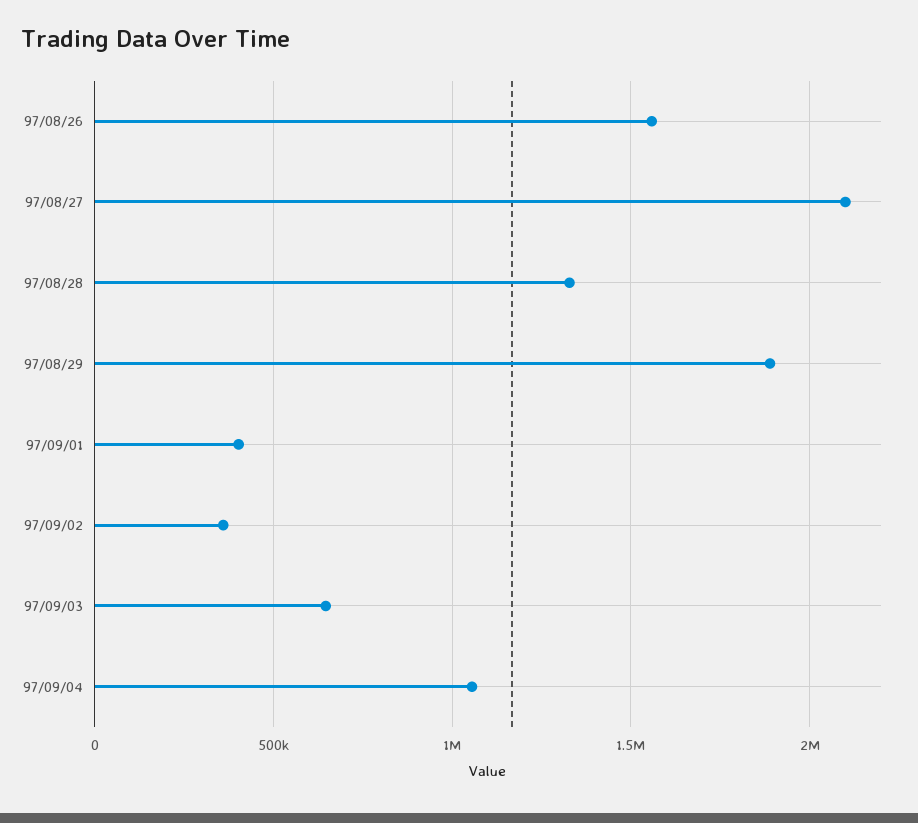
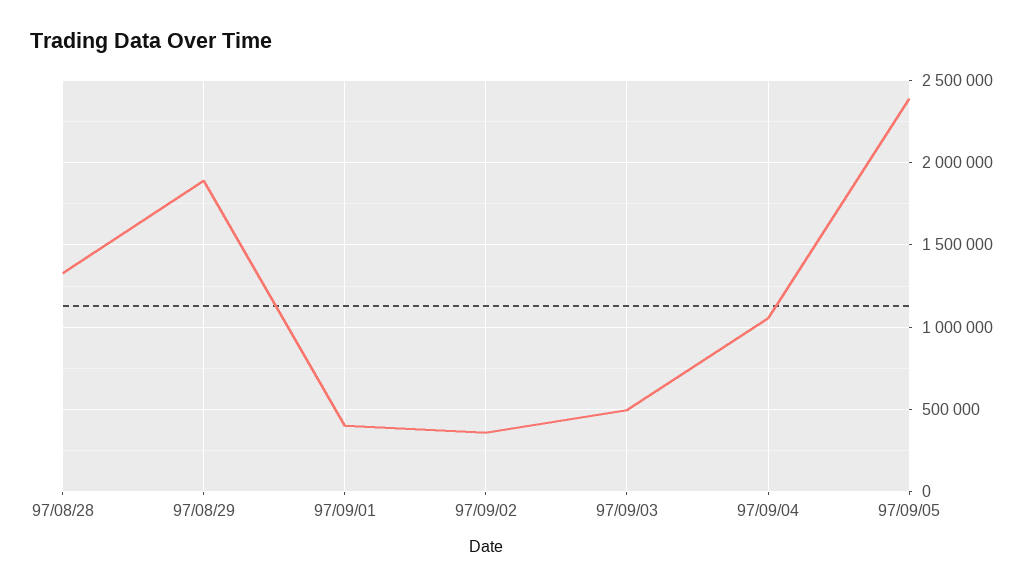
97/08/26: 1550000 -> none
97/08/27: 2100000 -> none
97/09/03: 650000 -> 500000
97/09/05: none -> 2400000

